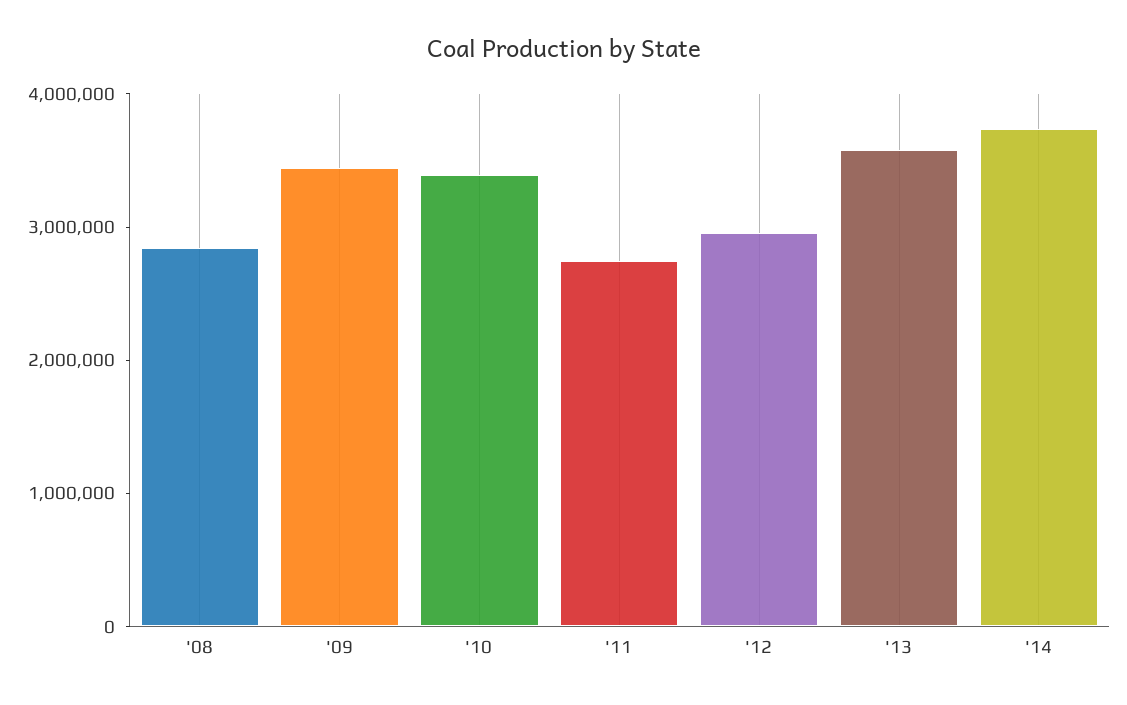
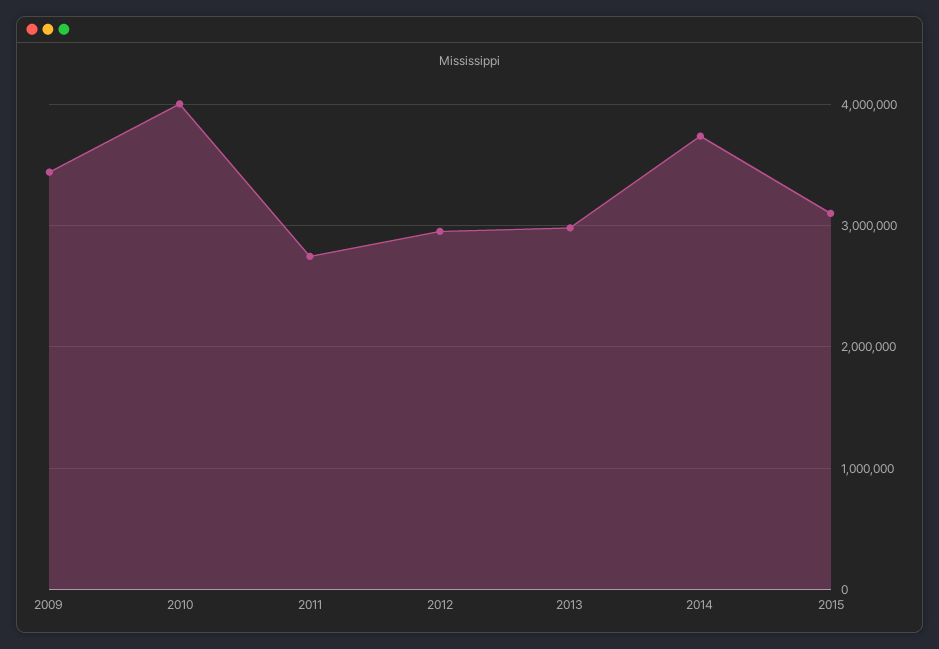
'08: 2800000 -> none
'10: 3400000 -> 4000000
'13: 3600000 -> 3000000
2015: none -> 3100000

